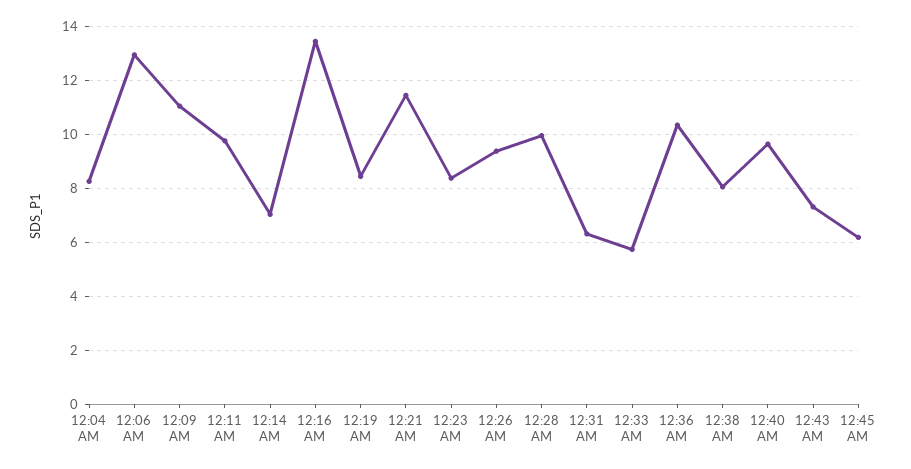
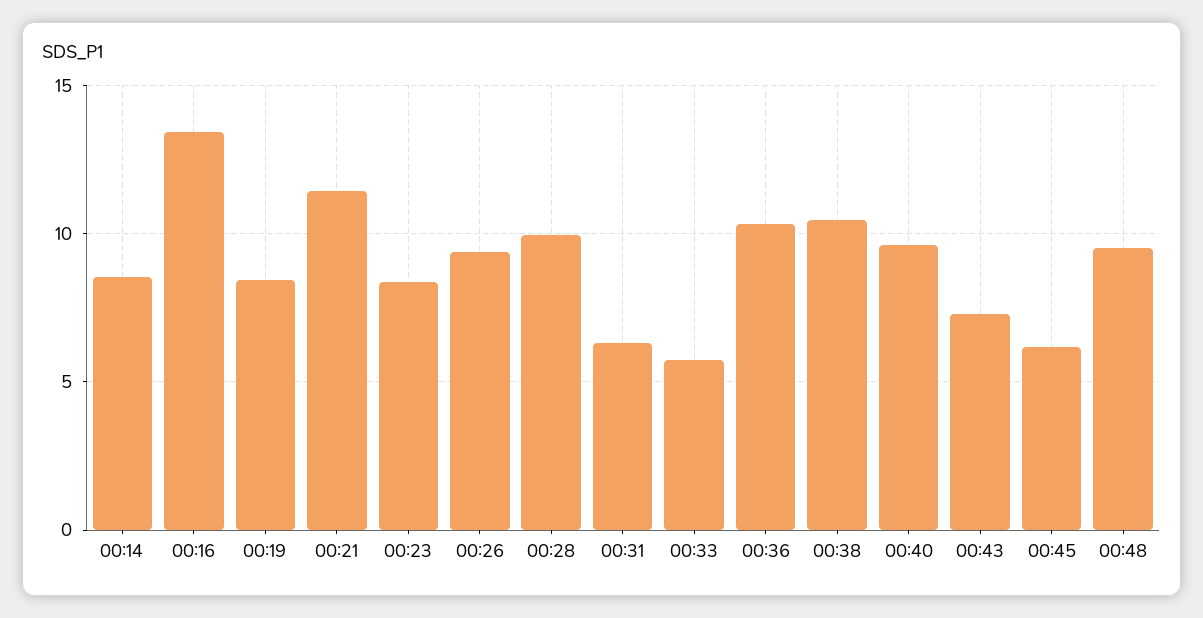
12:04 AM: 8.25 -> none
12:06 AM: 13 -> none
12:09 AM: 11 -> none
12:11 AM: 9.75 -> none
12:14 AM: 7 -> 8.5
12:38 AM: 8 -> 10.5
00:48: none -> 9.5

